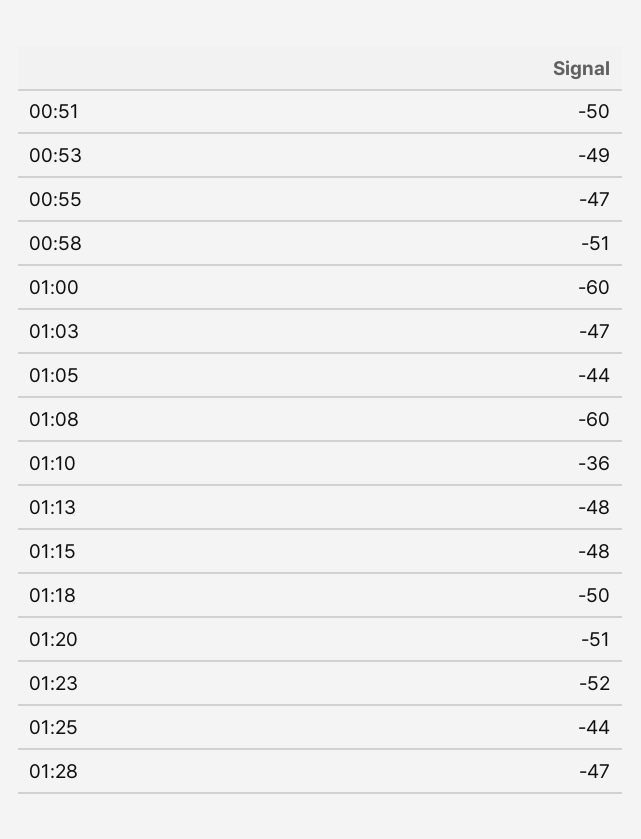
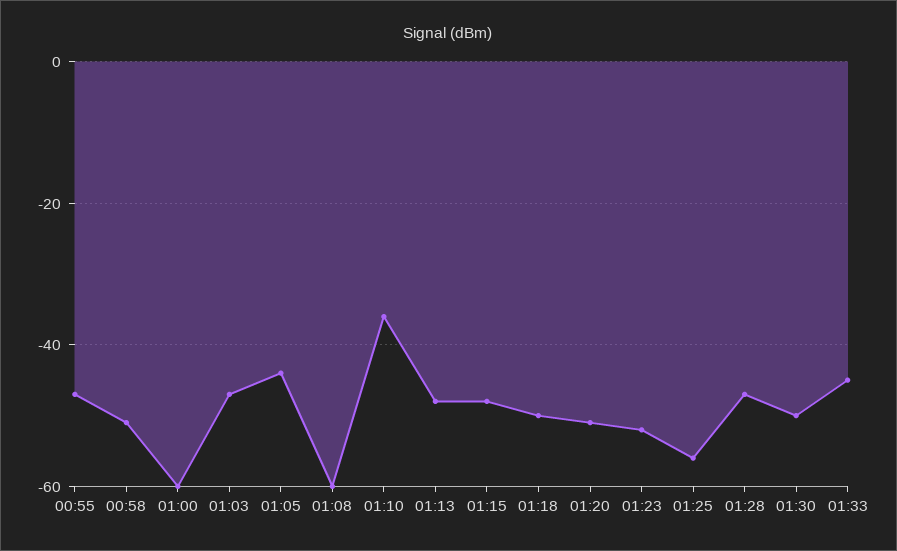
00:51: -50 -> none
00:53: -49 -> none
01:25: -44 -> -55
01:30: none -> -50
01:33: none -> -45

